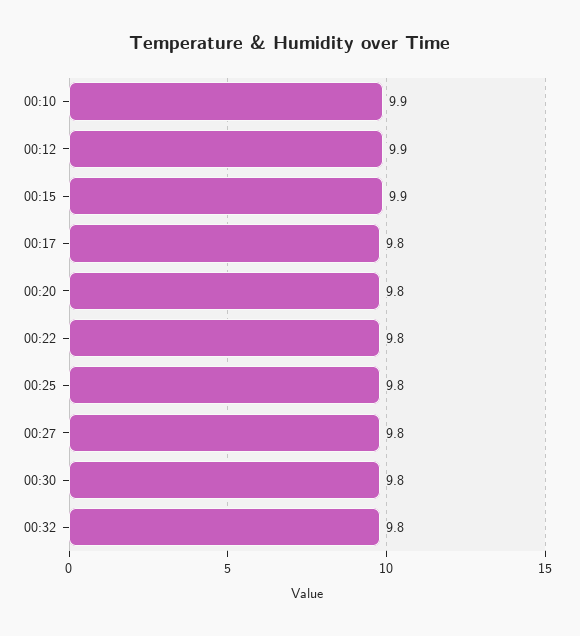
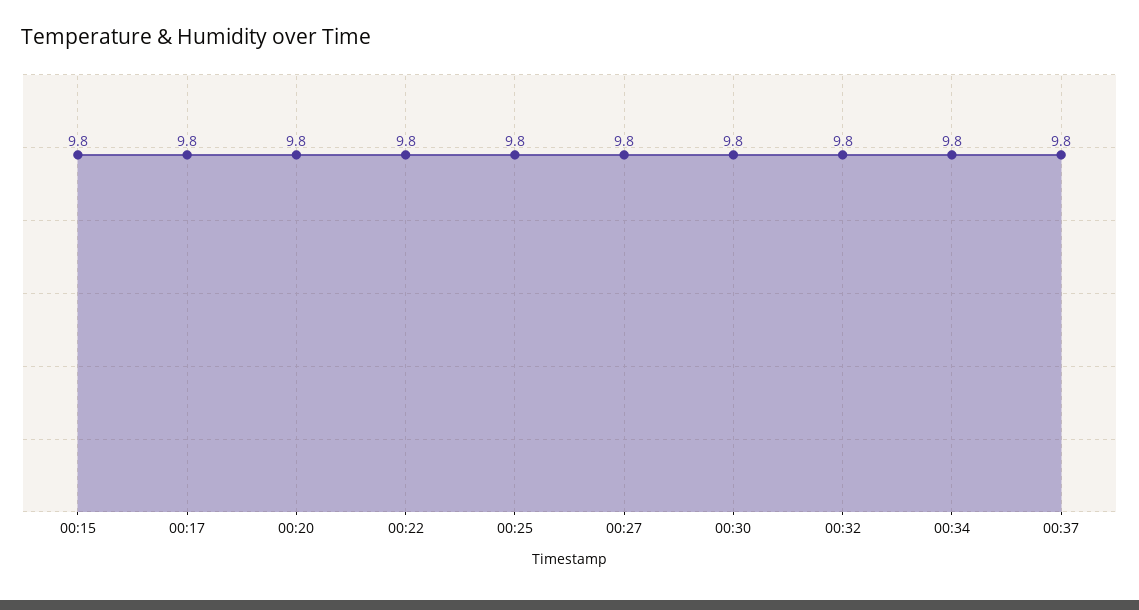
00:10: 9.9 -> none
00:12: 9.9 -> none
00:15: 9.9 -> 9.8
00:34: none -> 9.8
00:37: none -> 9.8

